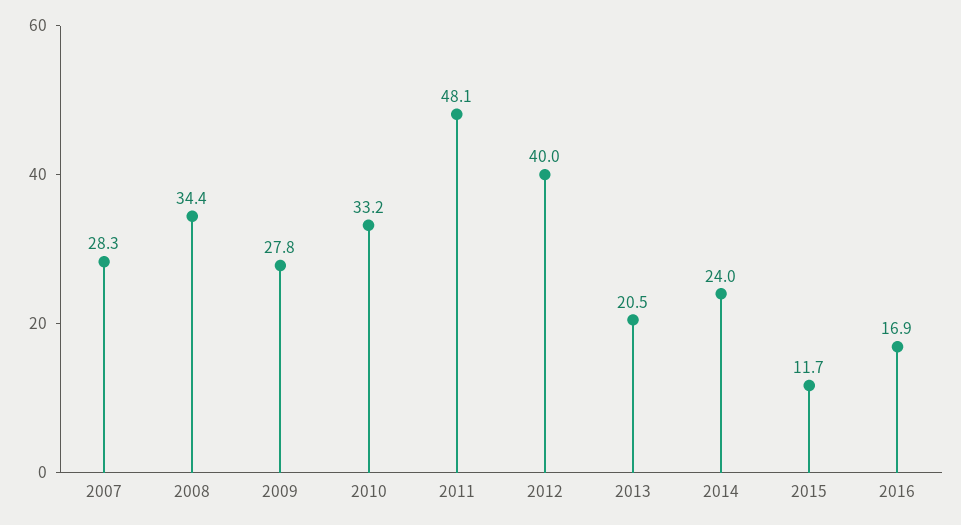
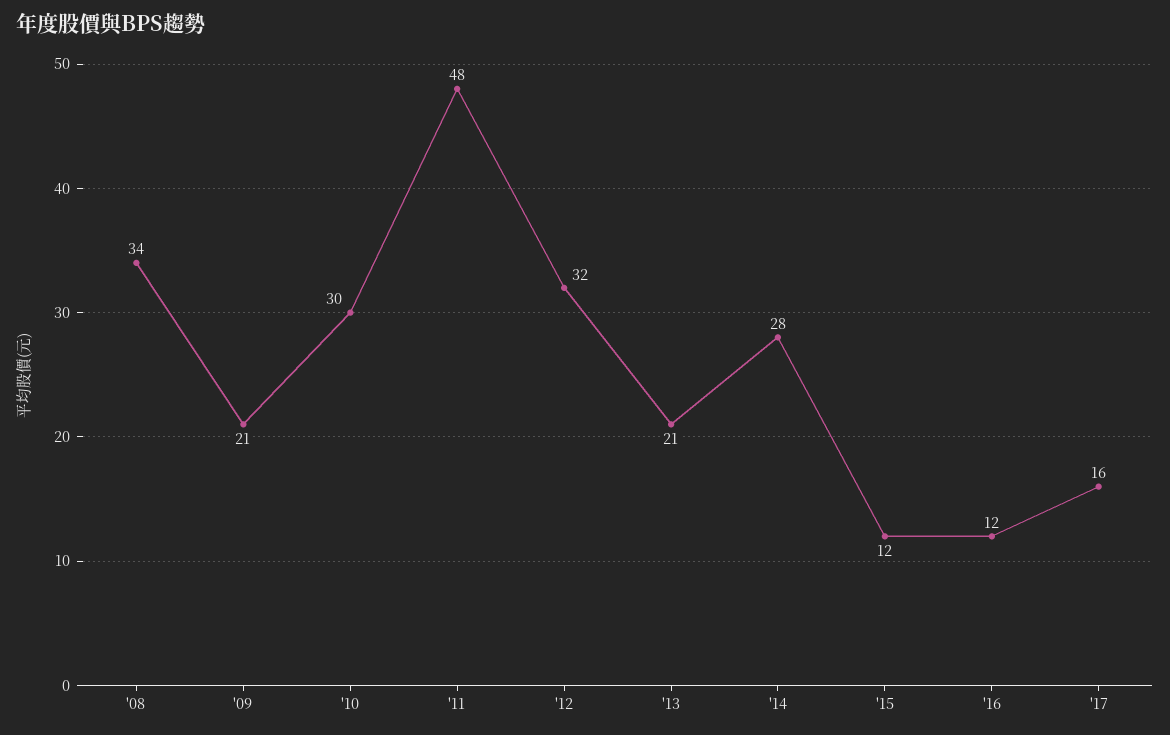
2007: 28.3 -> none
2009: 27.8 -> 21
2010: 33.2 -> 30
2012: 40 -> 32
2014: 24 -> 28
2016: 16.9 -> 12
'17: none -> 16

